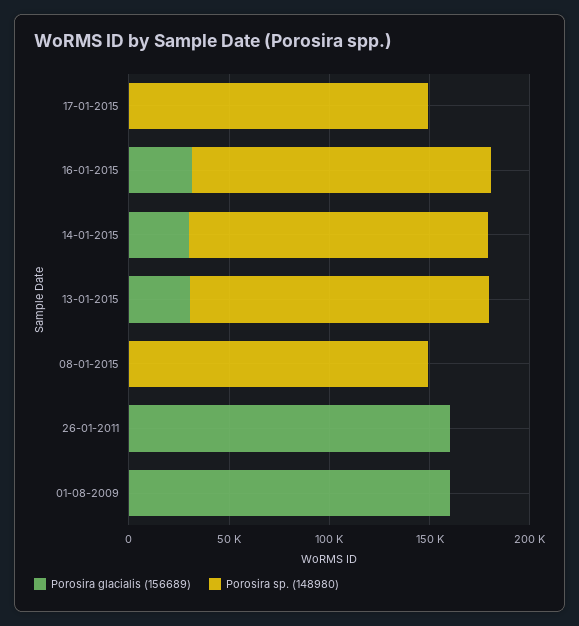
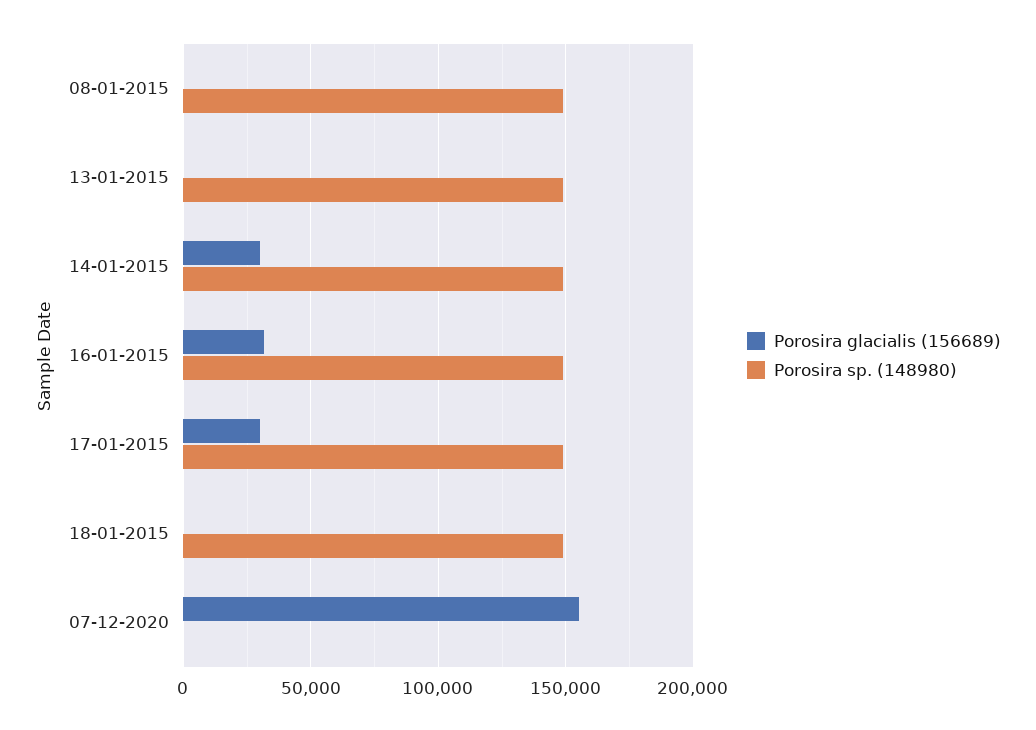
Porosira glacialis (156689), 17-01-2015: 0 -> 30000
Porosira glacialis (156689), 13-01-2015: 30000 -> 0
Porosira glacialis (156689), 26-01-2011: 160000 -> none
Porosira sp. (148980), 26-01-2011: 0 -> none
Porosira glacialis (156689), 01-08-2009: 160000 -> none
Porosira sp. (148980), 01-08-2009: 0 -> none
Porosira glacialis (156689), 18-01-2015: none -> 0
Porosira sp. (148980), 18-01-2015: none -> 150000
Porosira glacialis (156689), 07-12-2020: none -> 155000
Porosira sp. (148980), 07-12-2020: none -> 0

